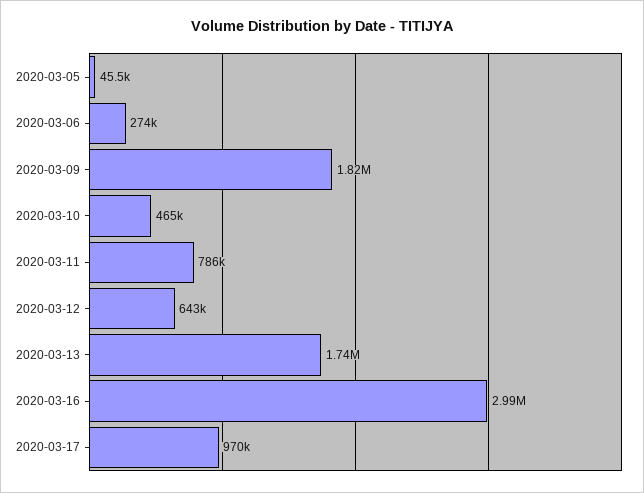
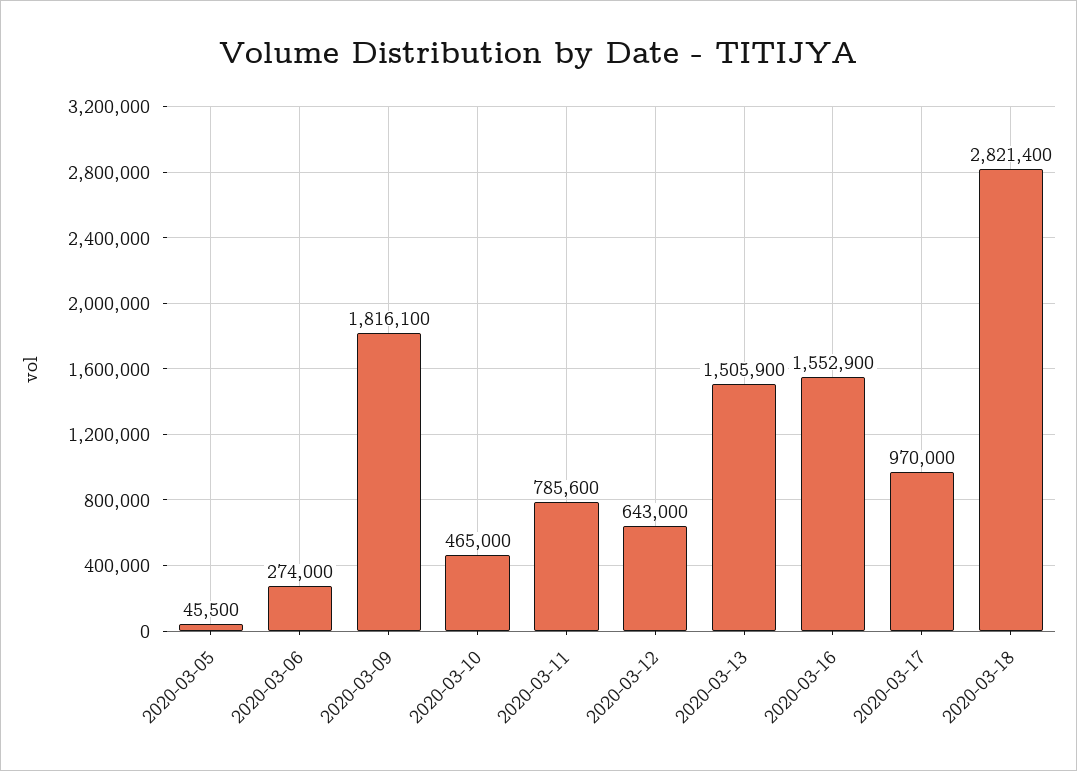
2020-03-13: 1740000 -> 1505900
2020-03-16: 2990000 -> 1552900
2020-03-18: none -> 2821400

